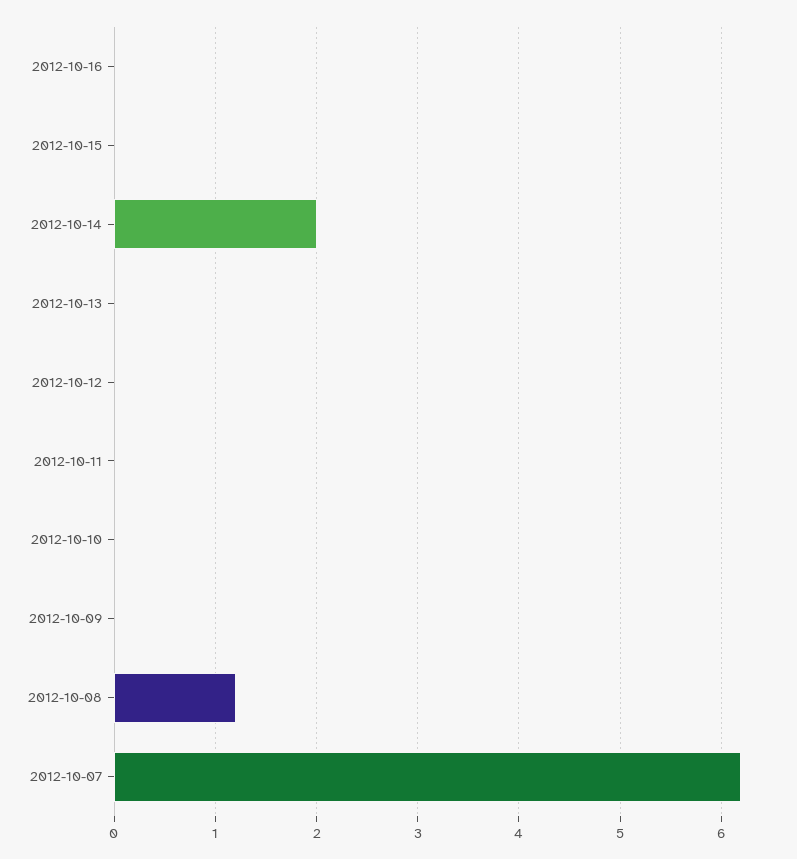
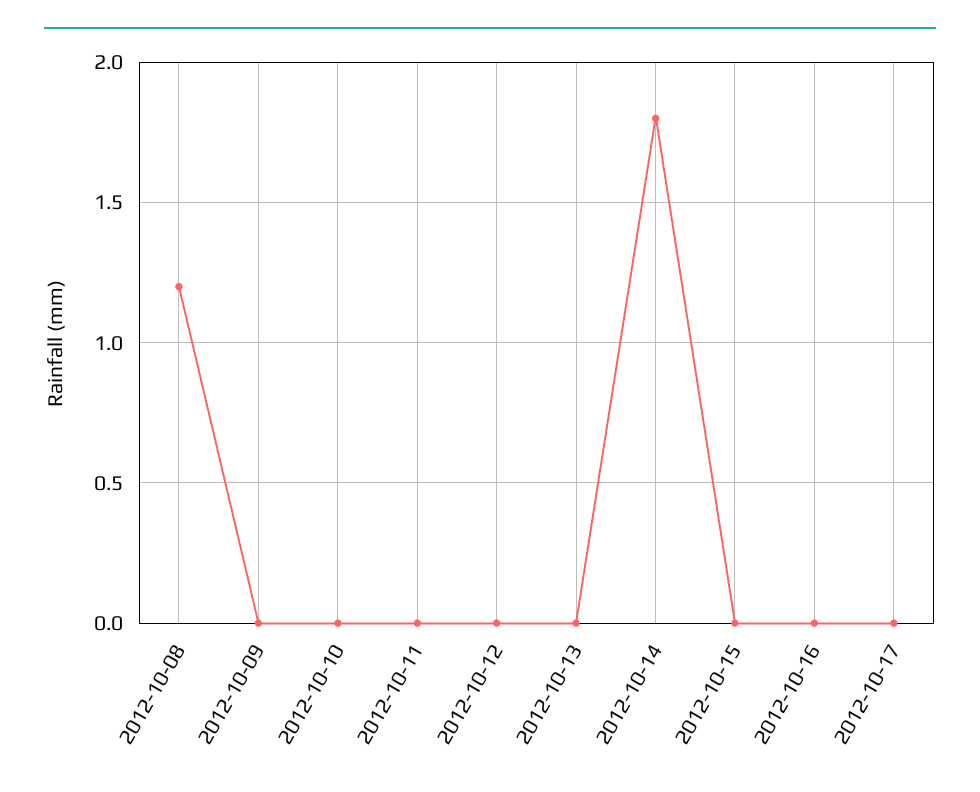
2012-10-14: 2 -> 1.8
2012-10-07: 6.2 -> none
2012-10-17: none -> 0

